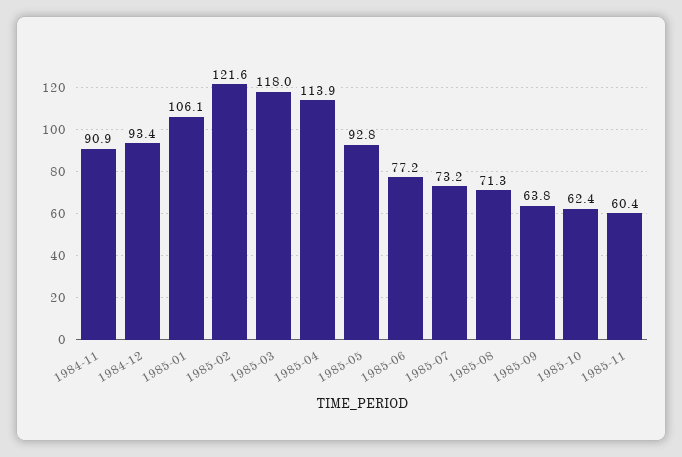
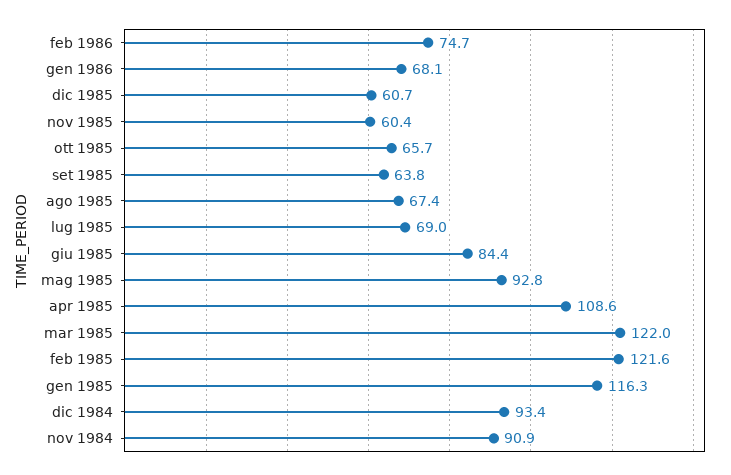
1985-01: 106.1 -> 116.3
1985-03: 118 -> 122
1985-04: 113.9 -> 108.6
1985-06: 77.2 -> 84.4
1985-07: 73.2 -> 69
1985-08: 71.3 -> 67.4
1985-10: 62.4 -> 65.7
feb 1986: none -> 74.7
gen 1986: none -> 68.1
dic 1985: none -> 60.7

